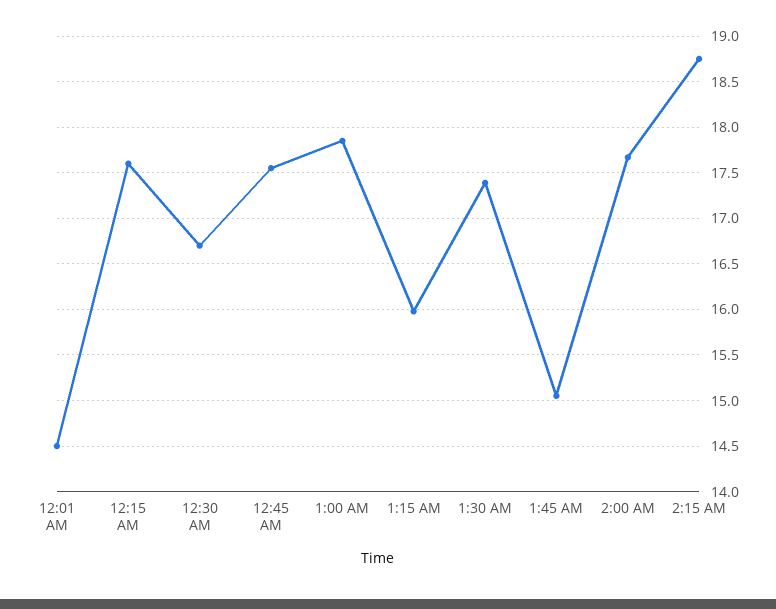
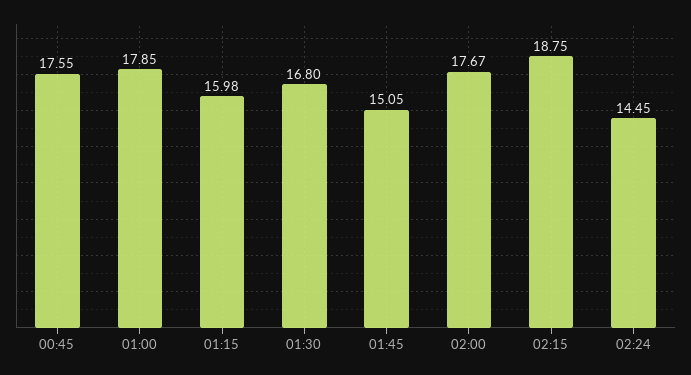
12:01 AM: 14.5 -> none
12:15 AM: 17.6 -> none
12:30 AM: 16.7 -> none
1:30 AM: 17.4 -> 16.8
02:24: none -> 14.45

